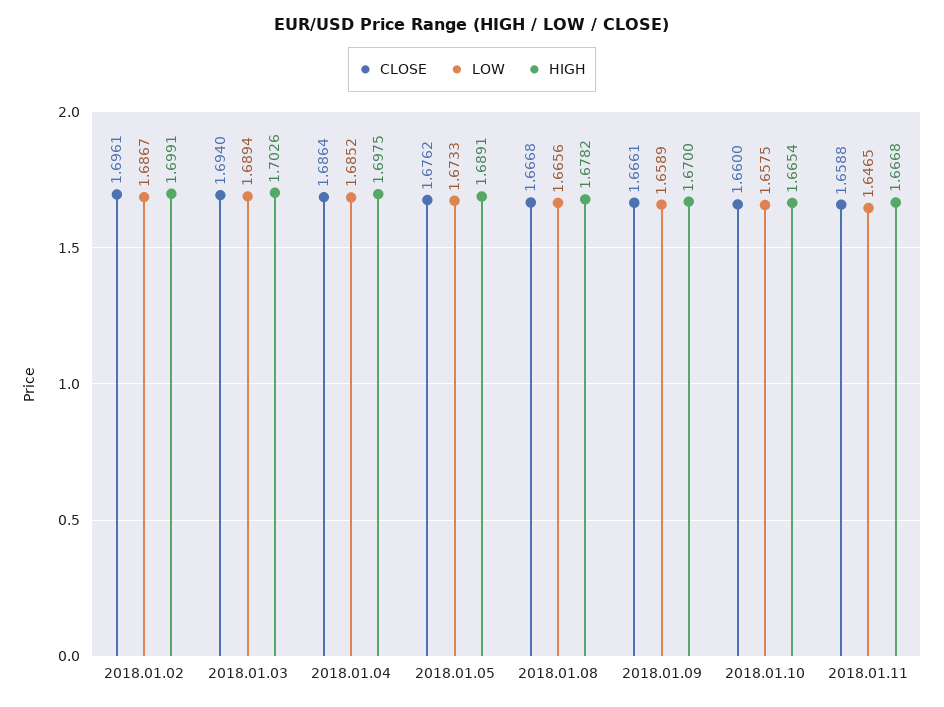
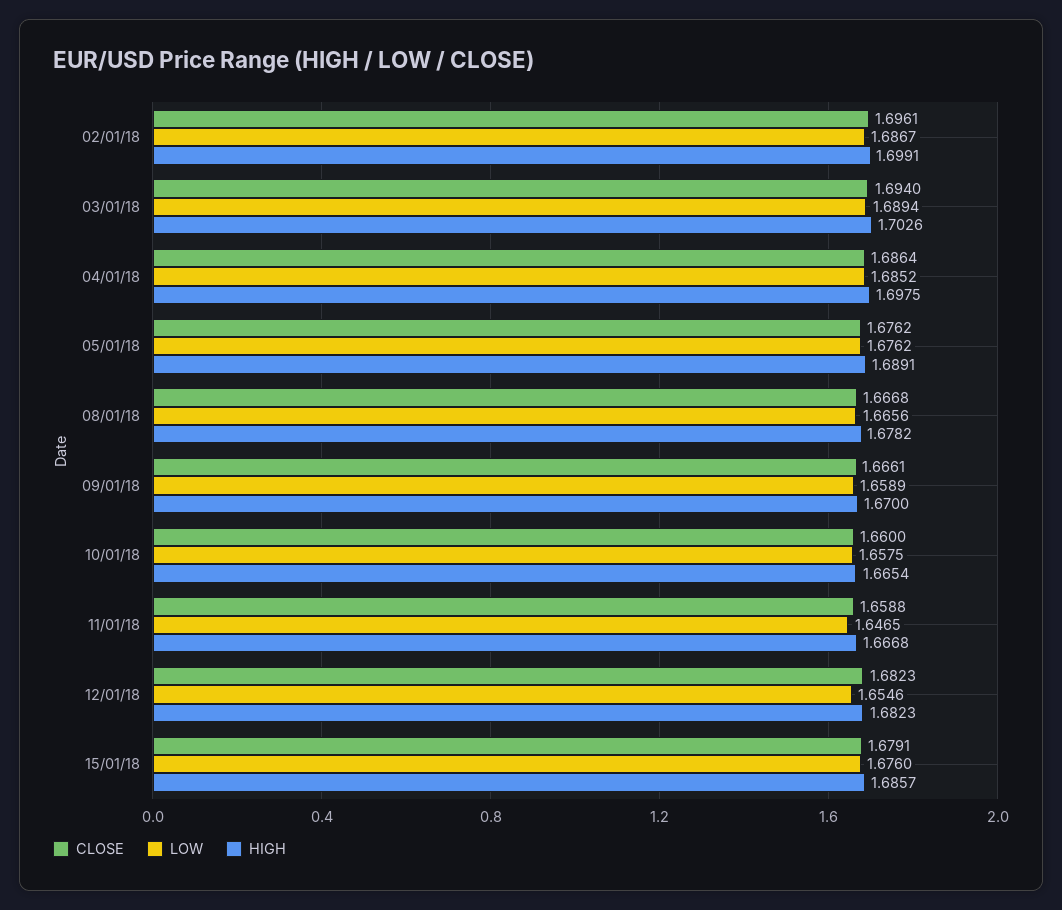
LOW, 2018.01.05: 1.6733 -> 1.6762
CLOSE, 12/01/18: none -> 1.6823
LOW, 12/01/18: none -> 1.6546
HIGH, 12/01/18: none -> 1.6823
CLOSE, 15/01/18: none -> 1.6791
LOW, 15/01/18: none -> 1.676
HIGH, 15/01/18: none -> 1.6857

